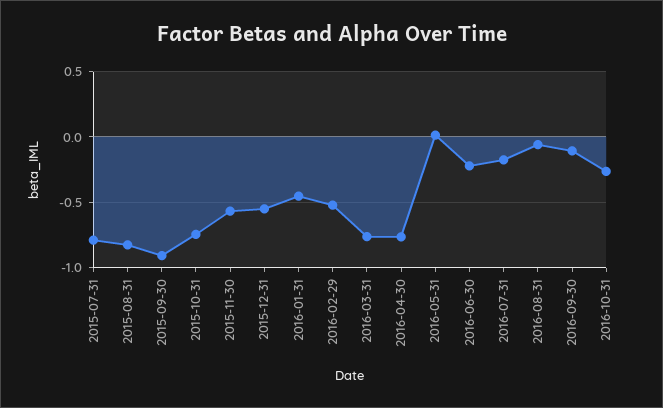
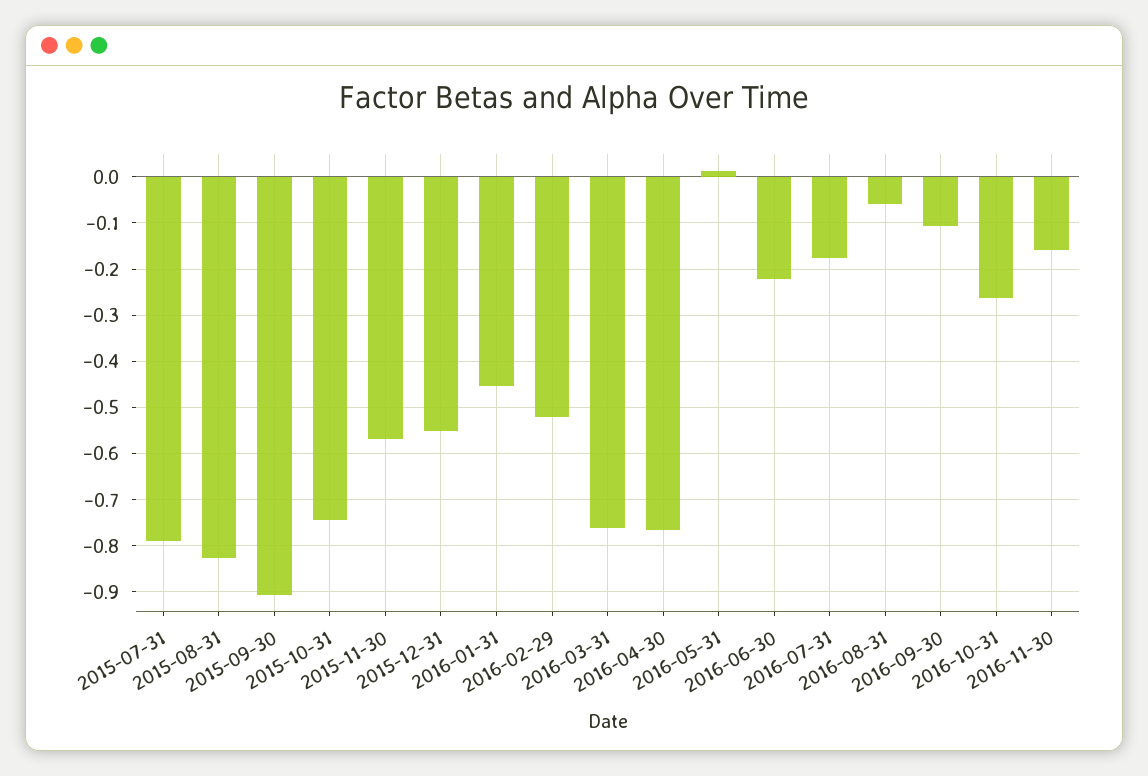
2016-11-30: none -> -0.16

